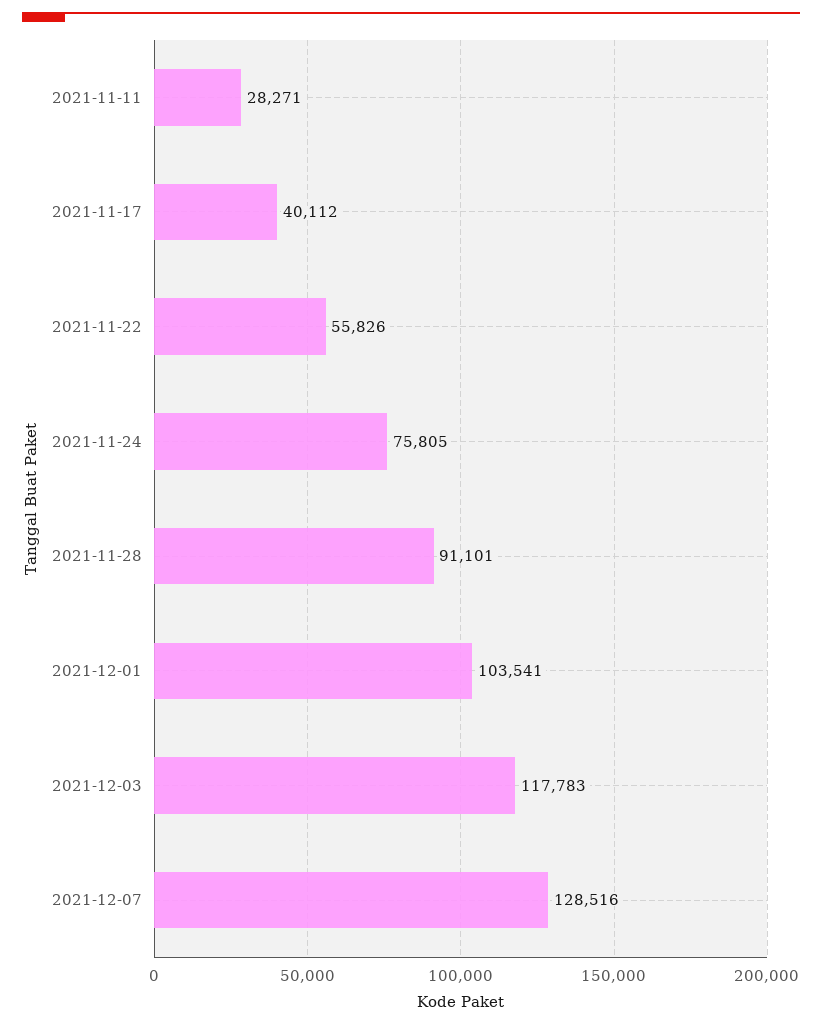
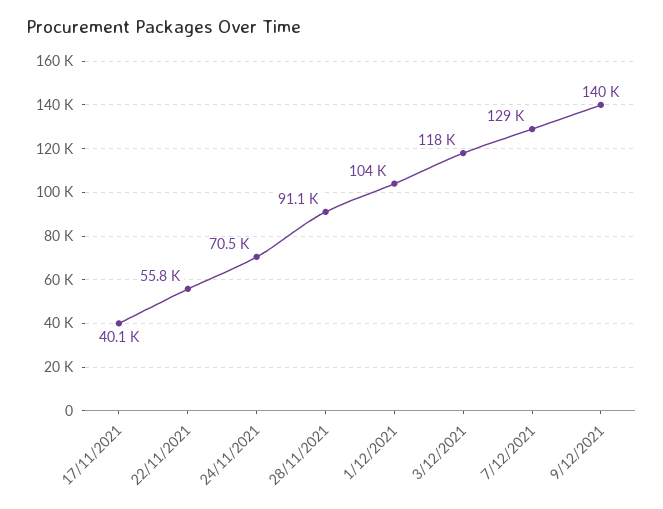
2021-11-11: 28271 -> none
2021-11-24: 75805 -> 70500
9/12/2021: none -> 140000

